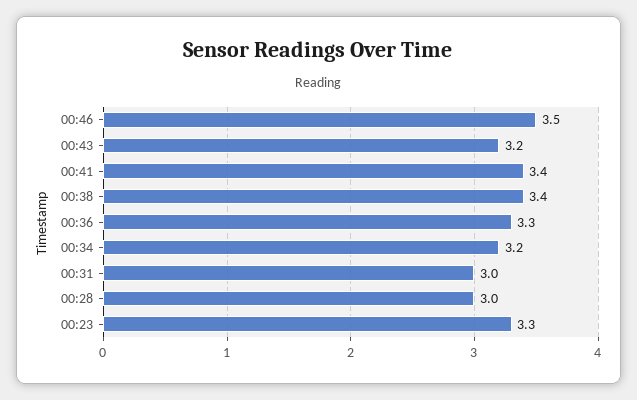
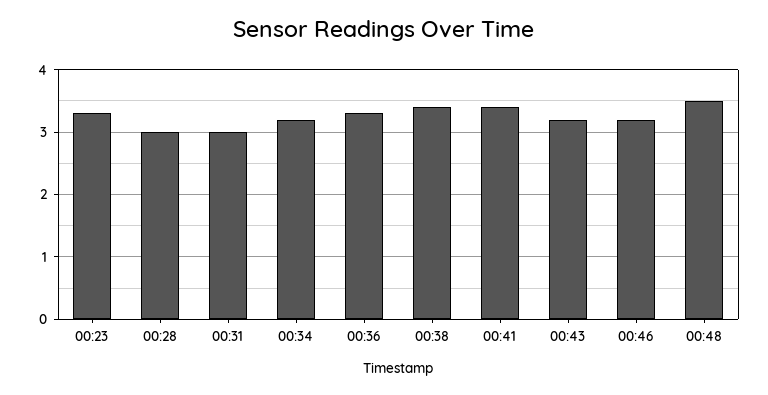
00:46: 3.5 -> 3.2
00:48: none -> 3.5

